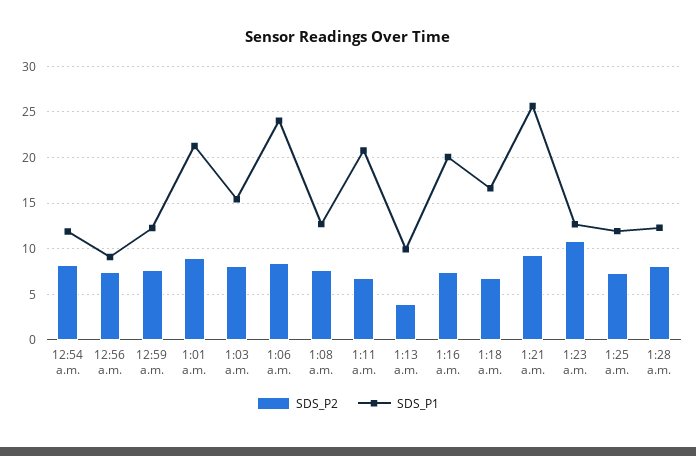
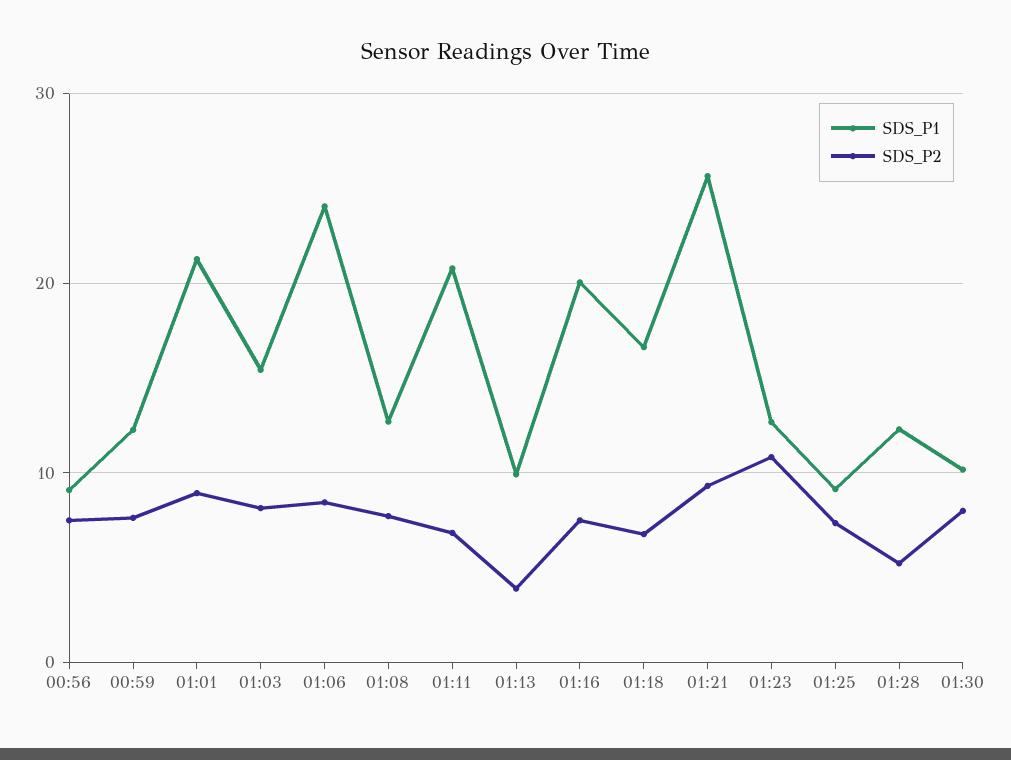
SDS_P2, 12:54 a.m.: 8 -> none
SDS_P1, 12:54 a.m.: 12 -> none
SDS_P1, 1:25 a.m.: 12 -> 9
SDS_P2, 1:28 a.m.: 8 -> 5
SDS_P1, 01:30: none -> 10
SDS_P2, 01:30: none -> 8

